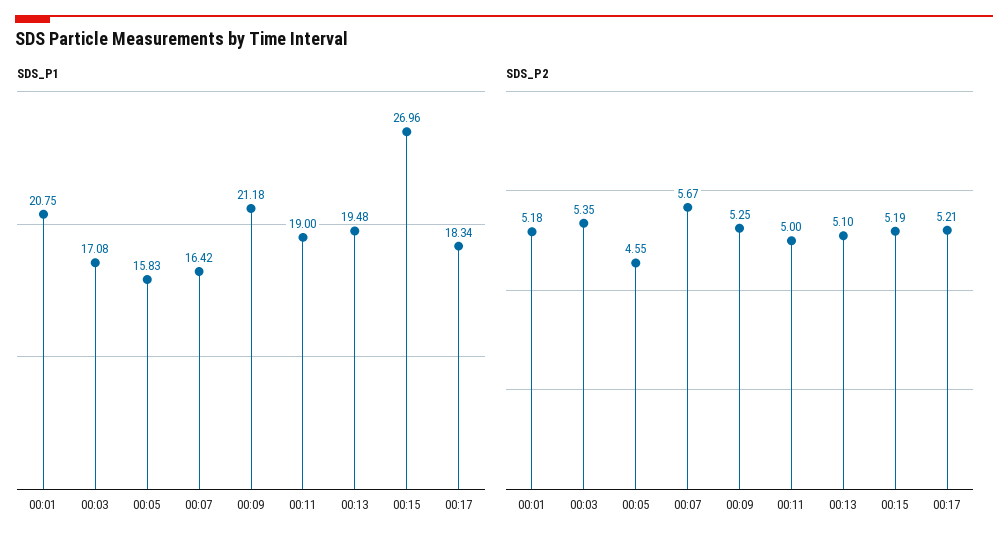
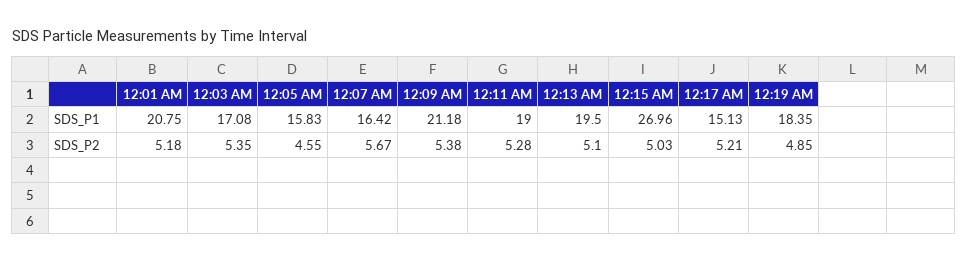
SDS_P1, 00:13: 19.48 -> 19.5
SDS_P1, 00:17: 18.34 -> 15.13
SDS_P2, 00:09: 5.25 -> 5.38
SDS_P2, 00:11: 5 -> 5.28
SDS_P2, 00:15: 5.19 -> 5.03
SDS_P1, 12:19 AM: none -> 18.35
SDS_P2, 12:19 AM: none -> 4.85

